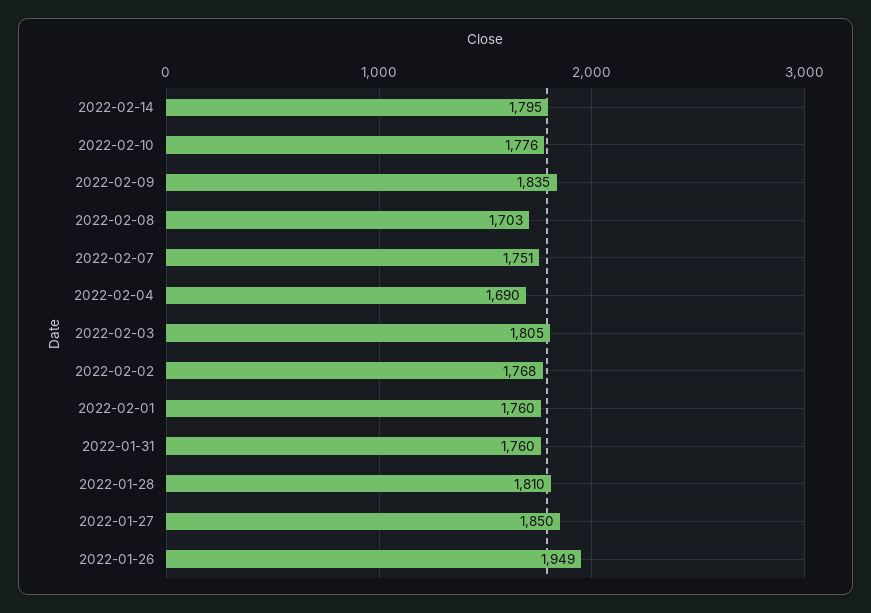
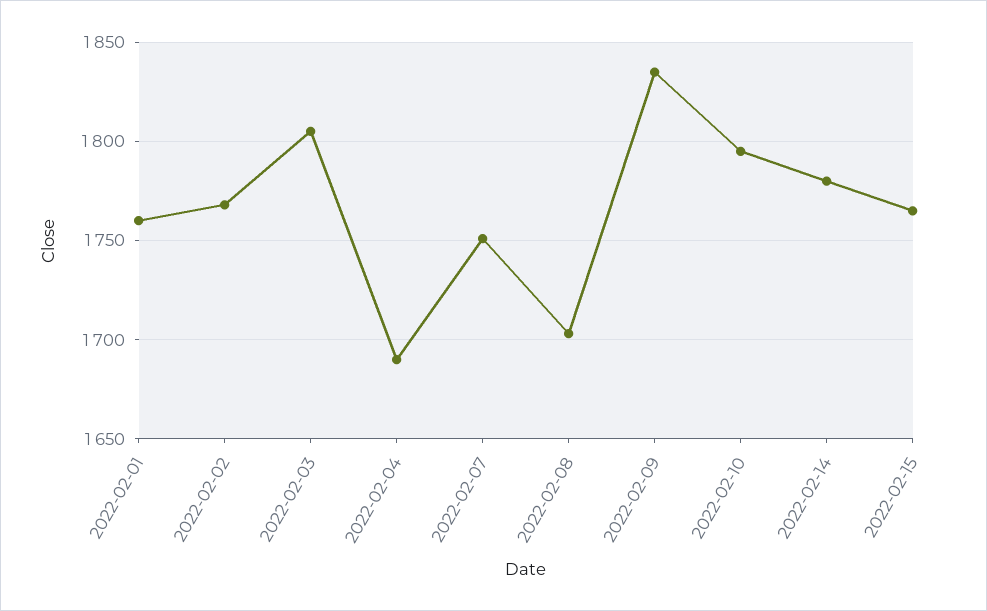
2022-02-14: 1795 -> 1780
2022-02-10: 1776 -> 1795
2022-01-31: 1760 -> none
2022-01-28: 1810 -> none
2022-01-27: 1850 -> none
2022-01-26: 1949 -> none
2022-02-15: none -> 1765

